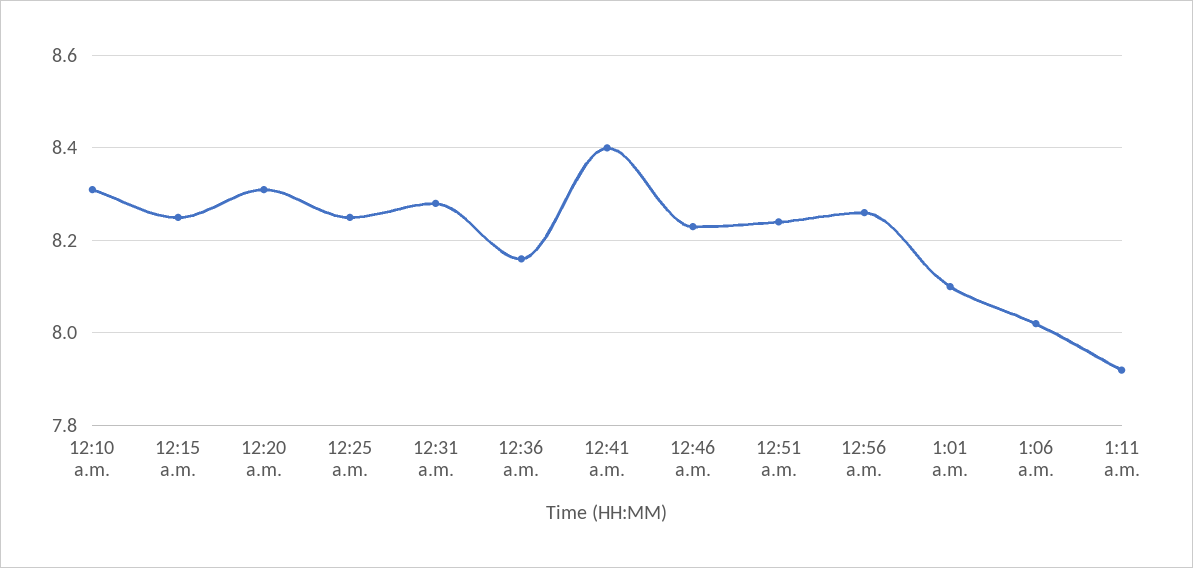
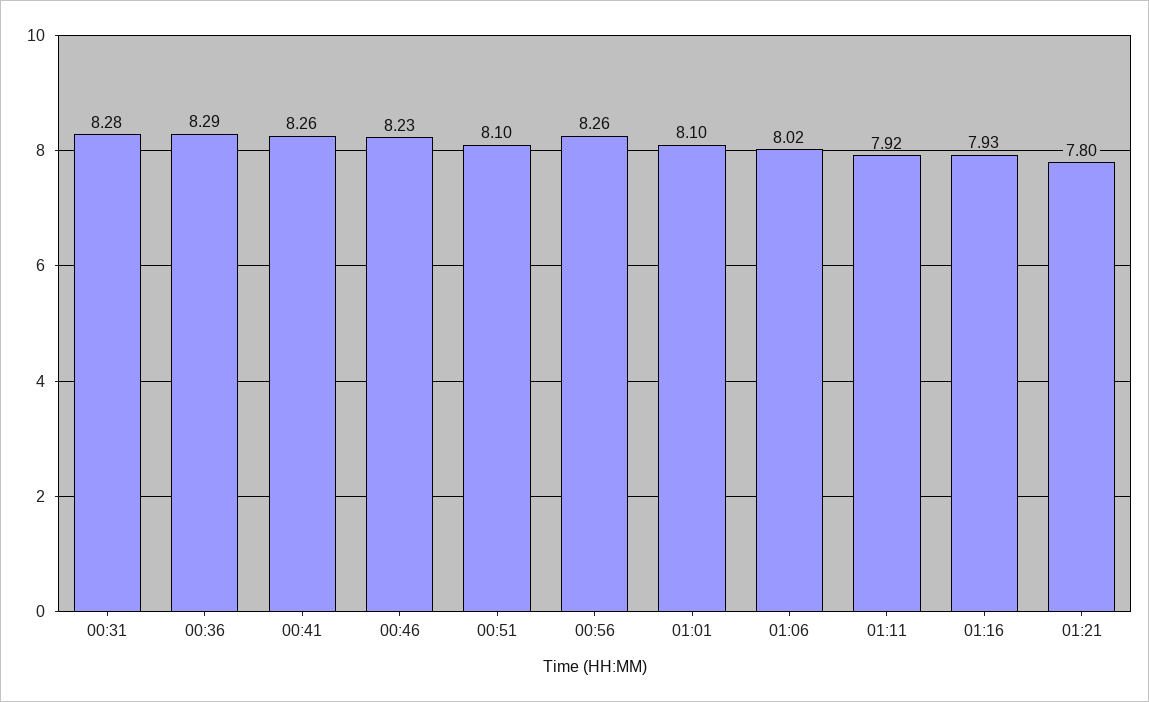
12:10 a.m.: 8.3 -> none
12:15 a.m.: 8.25 -> none
12:20 a.m.: 8.3 -> none
12:25 a.m.: 8.25 -> none
12:36 a.m.: 8.15 -> 8.29
12:41 a.m.: 8.4 -> 8.26
12:51 a.m.: 8.25 -> 8.1
01:16: none -> 7.93
01:21: none -> 7.8

